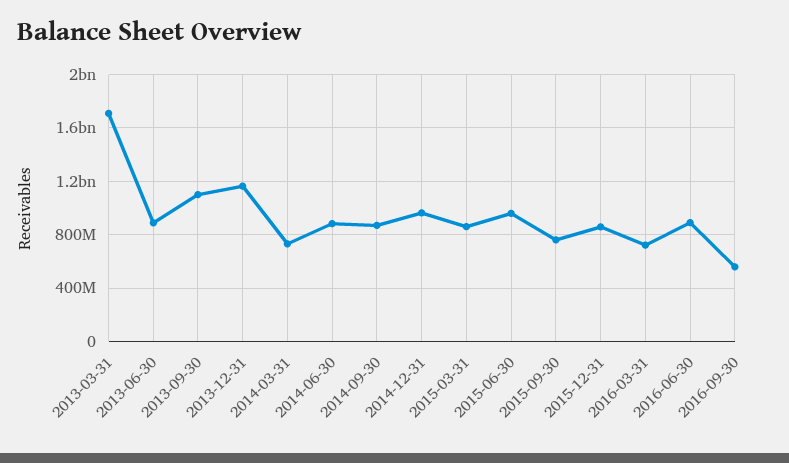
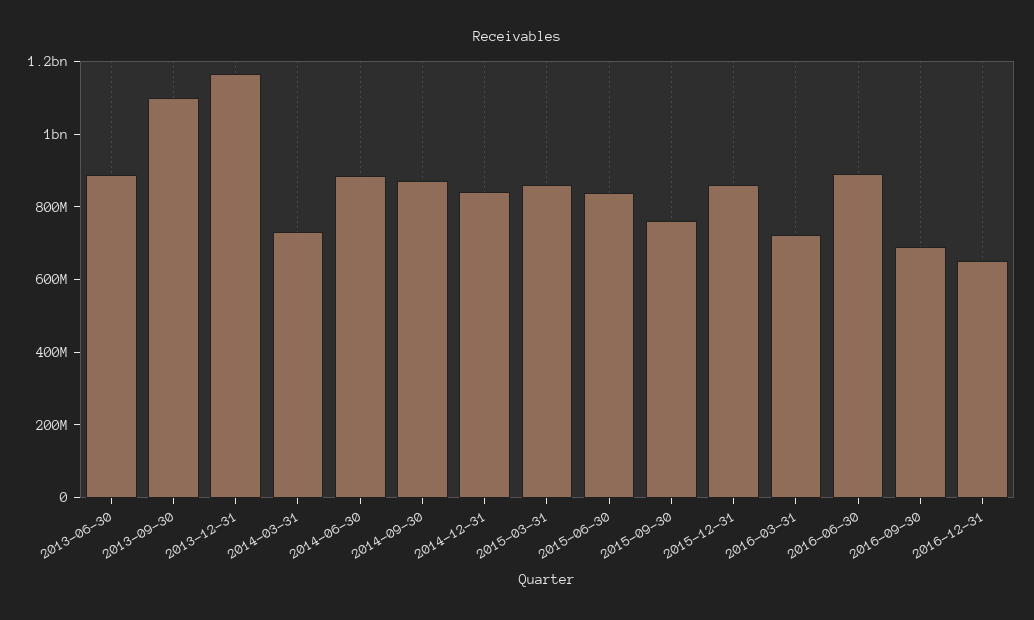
2013-03-31: 1700000000 -> none
2014-12-31: 950000000 -> 850000000
2015-06-30: 950000000 -> 850000000
2016-09-30: 550000000 -> 700000000
2016-12-31: none -> 650000000

